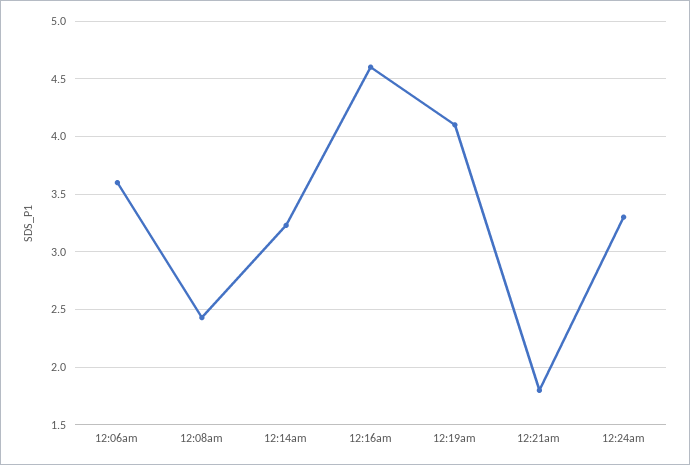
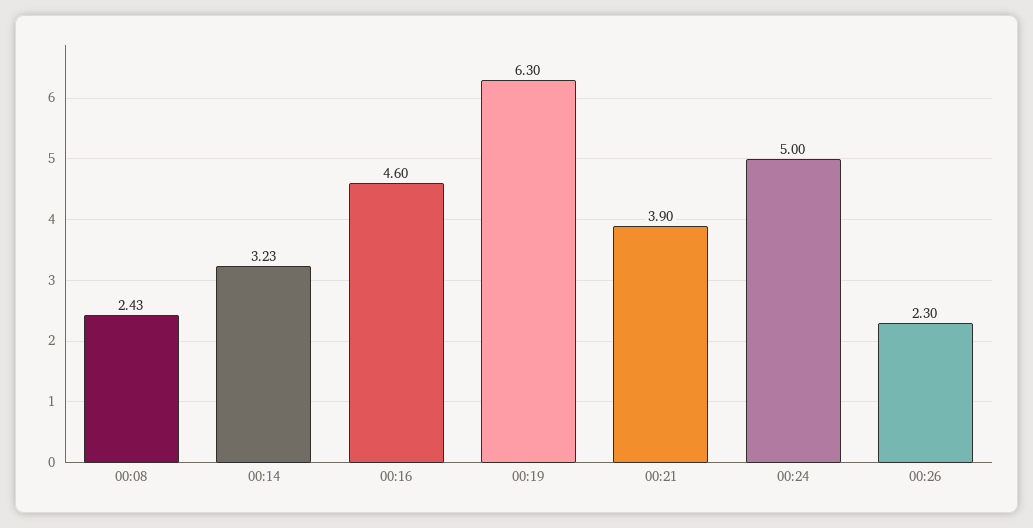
12:06am: 3.6 -> none
12:19am: 4.1 -> 6.3
12:21am: 1.8 -> 3.9
12:24am: 3.3 -> 5
00:26: none -> 2.3

